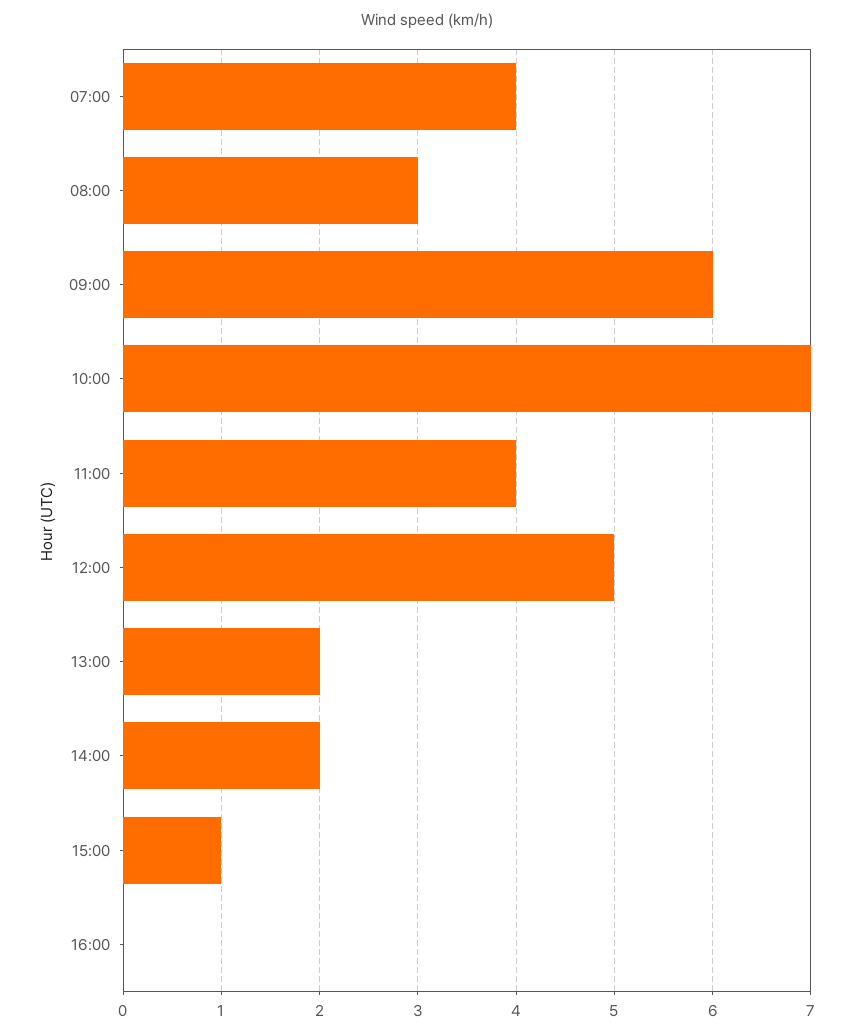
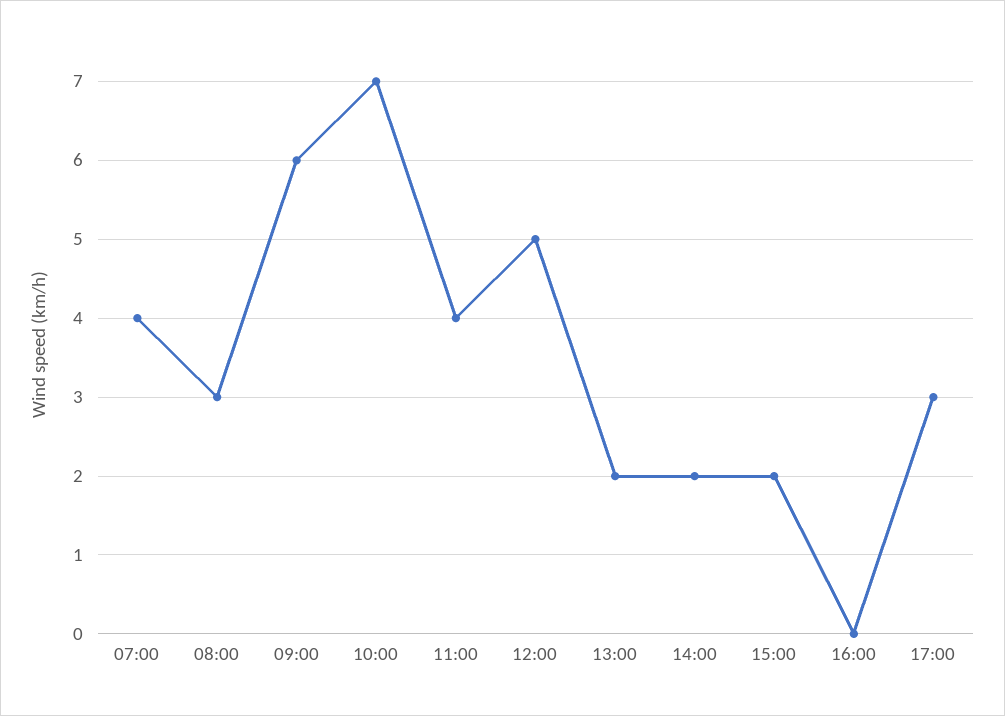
15:00: 1 -> 2
17:00: none -> 3

